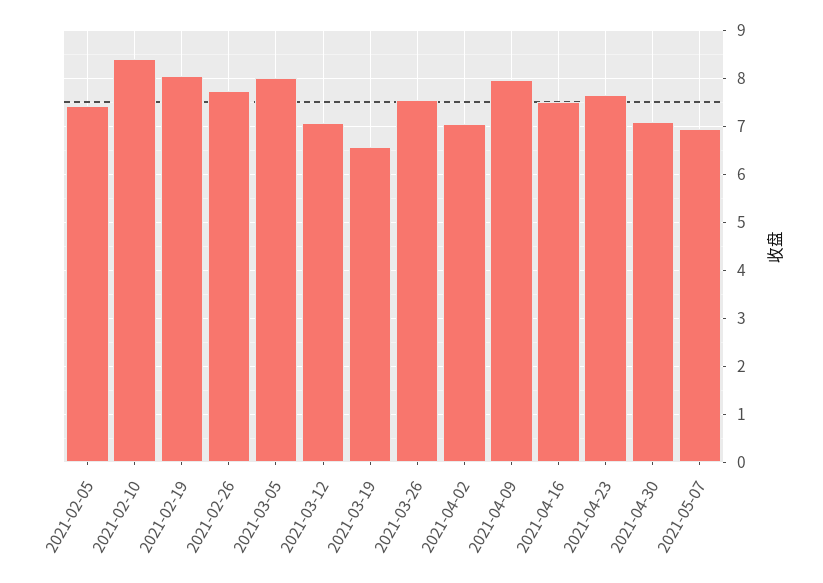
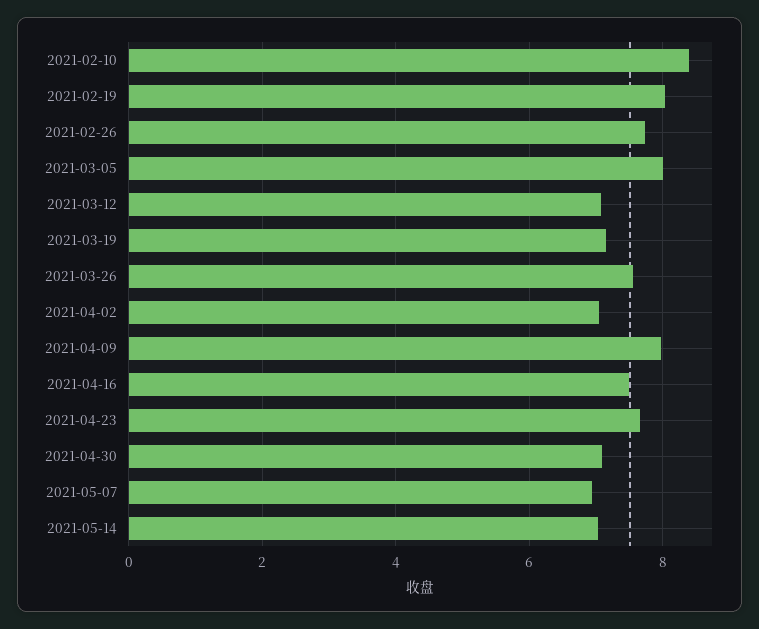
2021-02-05: 7.4 -> none
2021-03-19: 6.6 -> 7.2
2021-05-14: none -> 7

